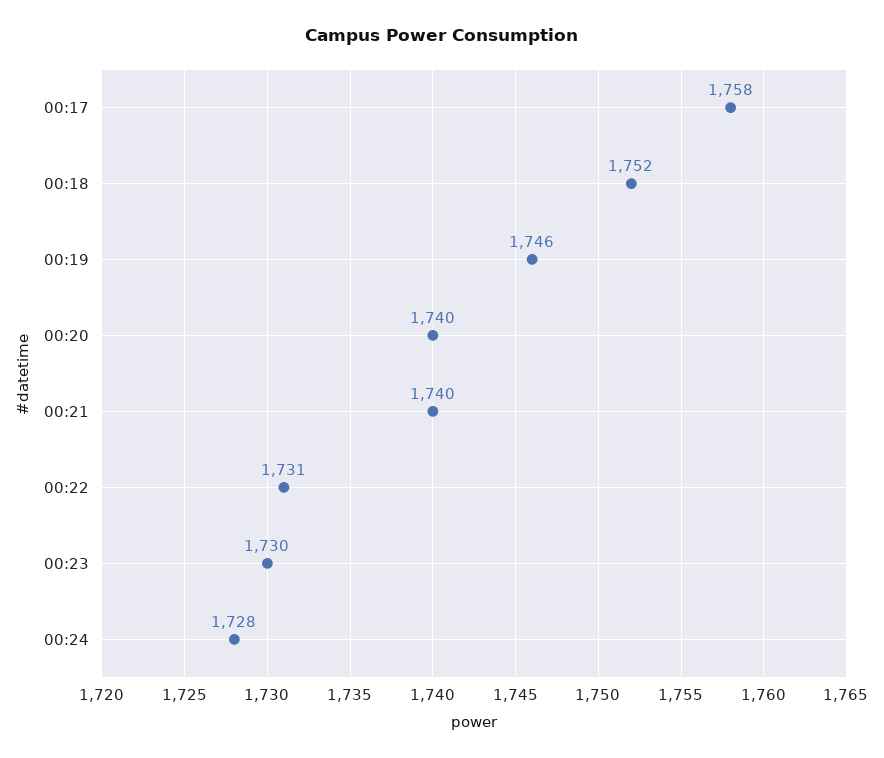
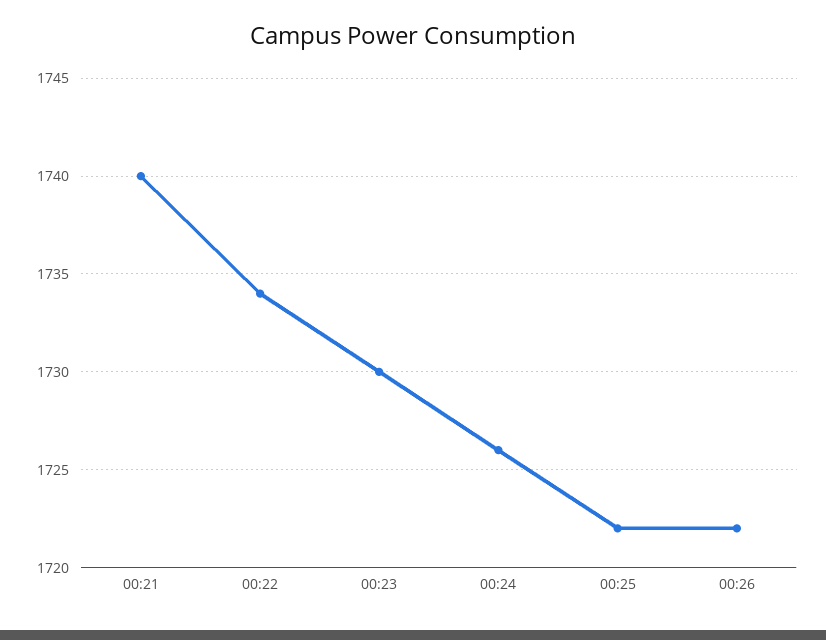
00:17: 1758 -> none
00:18: 1752 -> none
00:19: 1746 -> none
00:20: 1740 -> none
00:22: 1731 -> 1734
00:24: 1728 -> 1726
00:25: none -> 1722
00:26: none -> 1722

